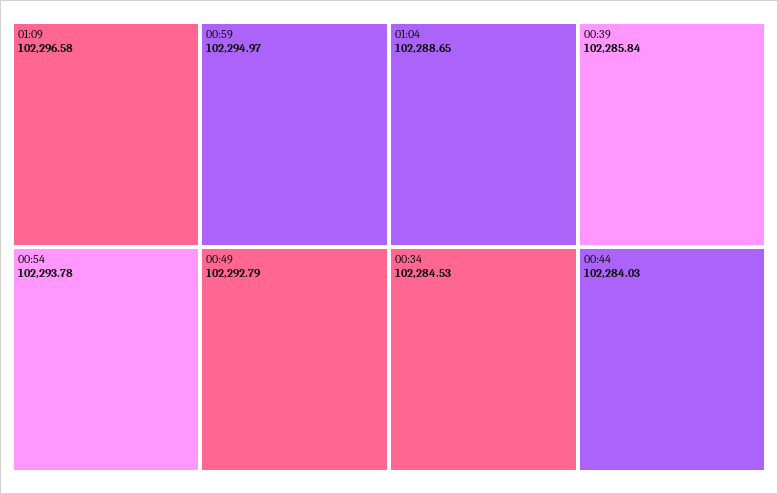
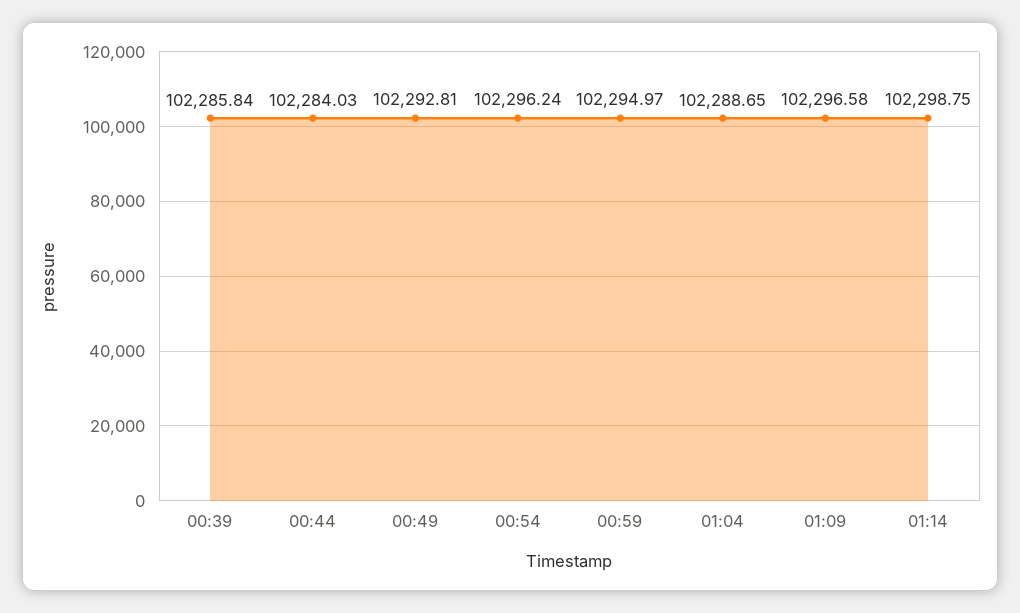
00:54: 102293.78 -> 102296.24
00:49: 102292.79 -> 102292.81
00:34: 102284.53 -> none
01:14: none -> 102298.75

